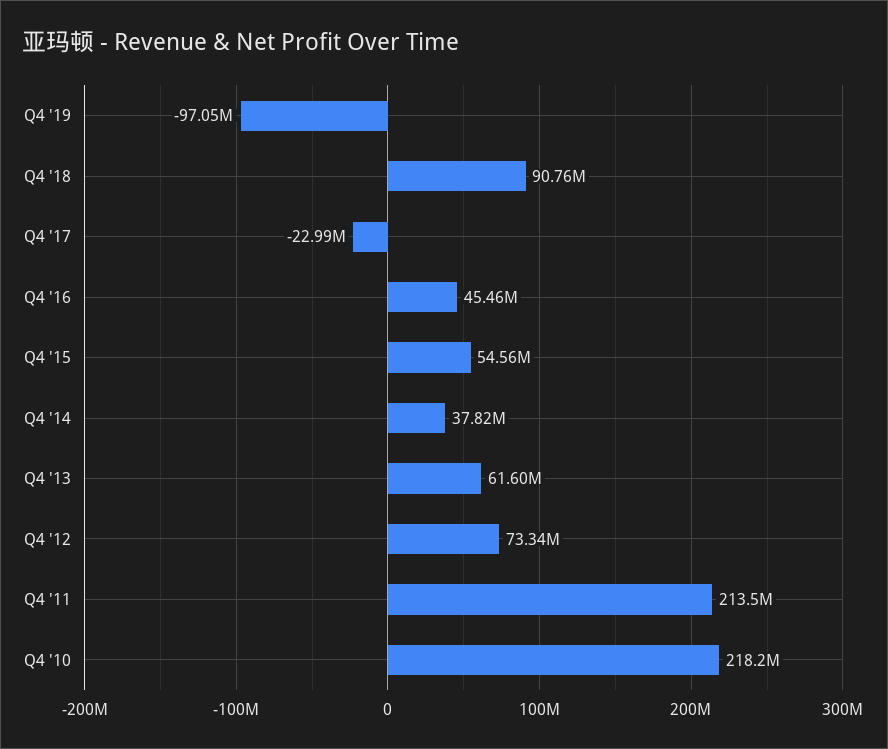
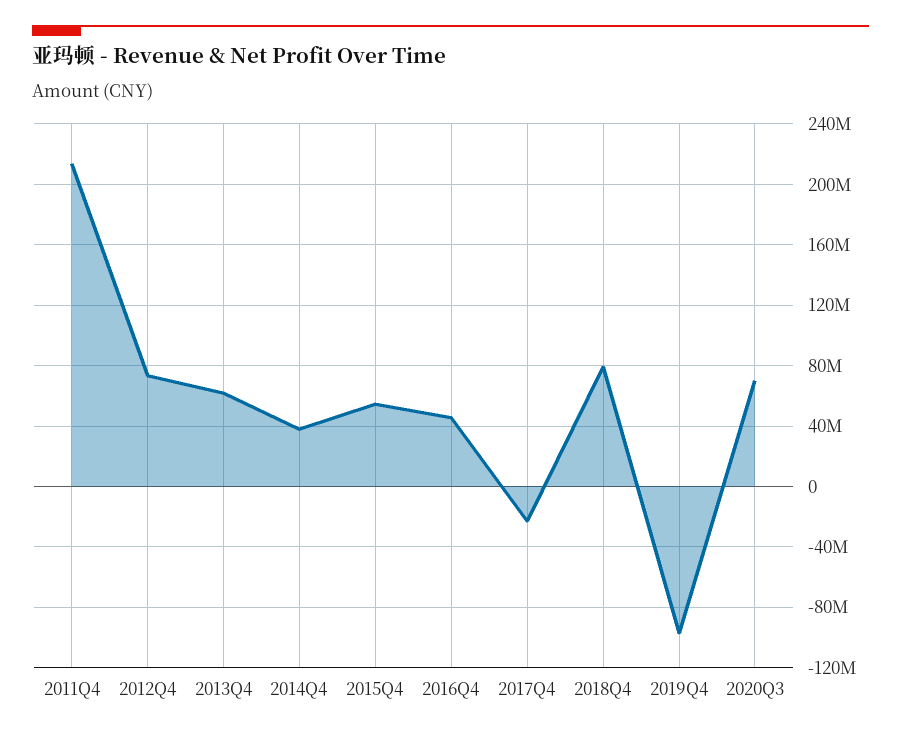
Q4 '18: 90760000 -> 80000000
Q4 '10: 218200000 -> none
2020Q3: none -> 70000000

